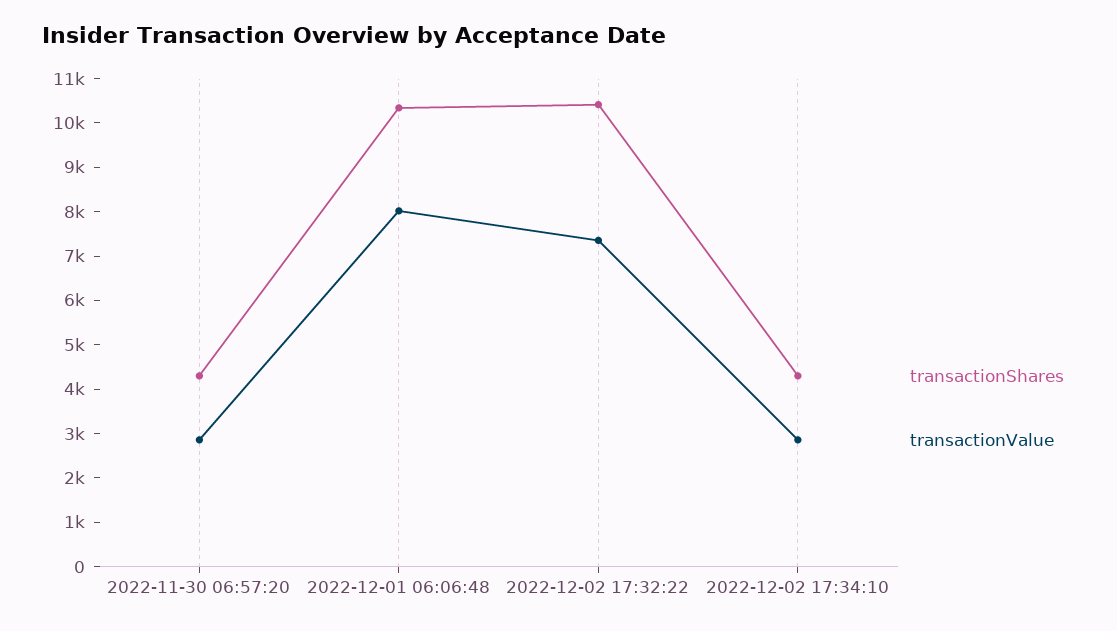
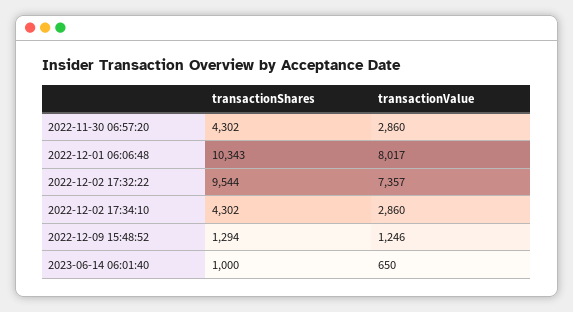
transactionShares, 2022-12-02 17:32:22: 10400 -> 9544
transactionShares, 2022-12-09 15:48:52: none -> 1294
transactionValue, 2022-12-09 15:48:52: none -> 1246
transactionShares, 2023-06-14 06:01:40: none -> 1000
transactionValue, 2023-06-14 06:01:40: none -> 650

